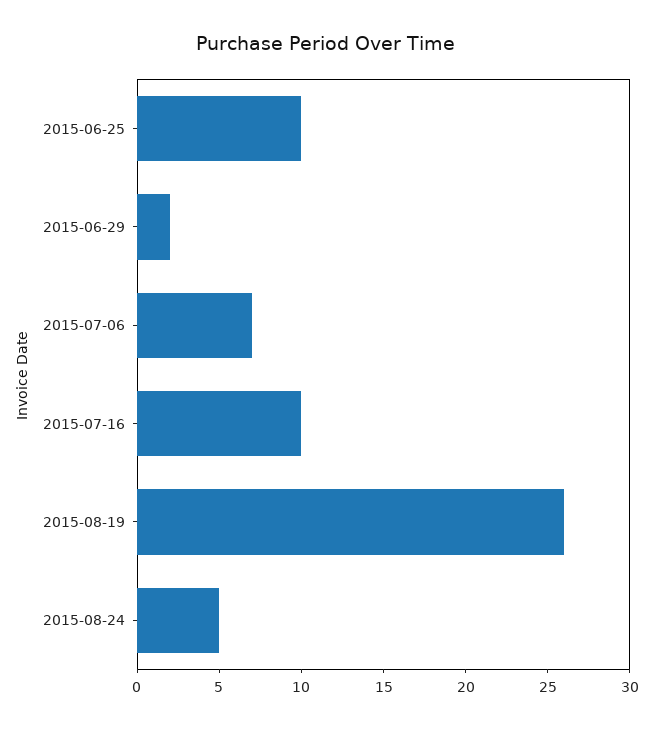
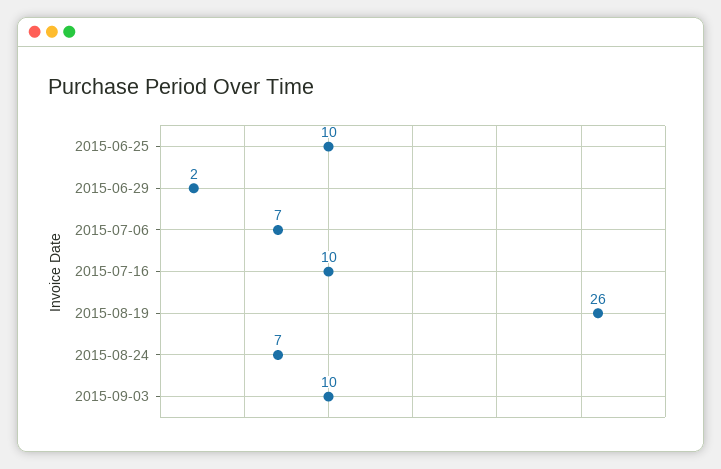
2015-08-24: 5 -> 7
2015-09-03: none -> 10

